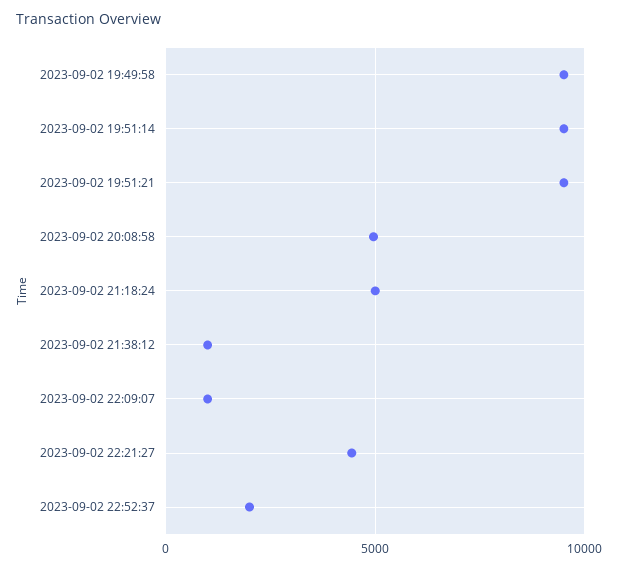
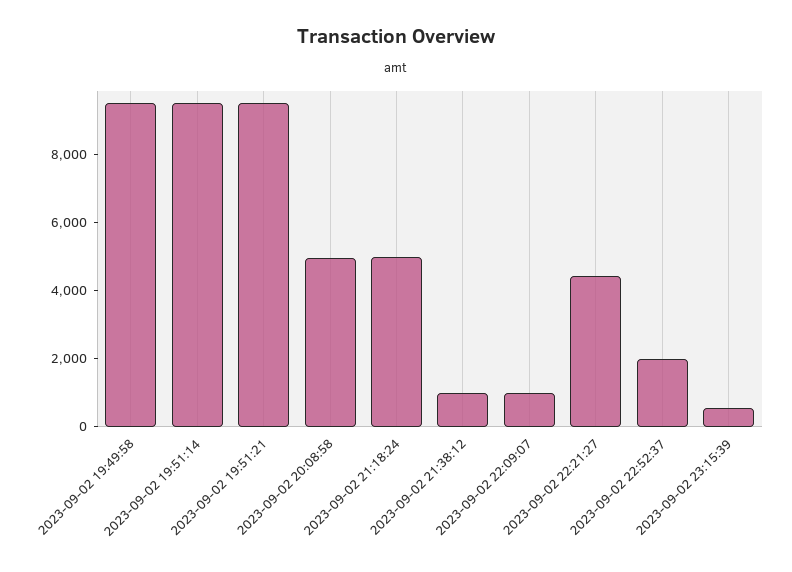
2023-09-02 23:15:39: none -> 500

